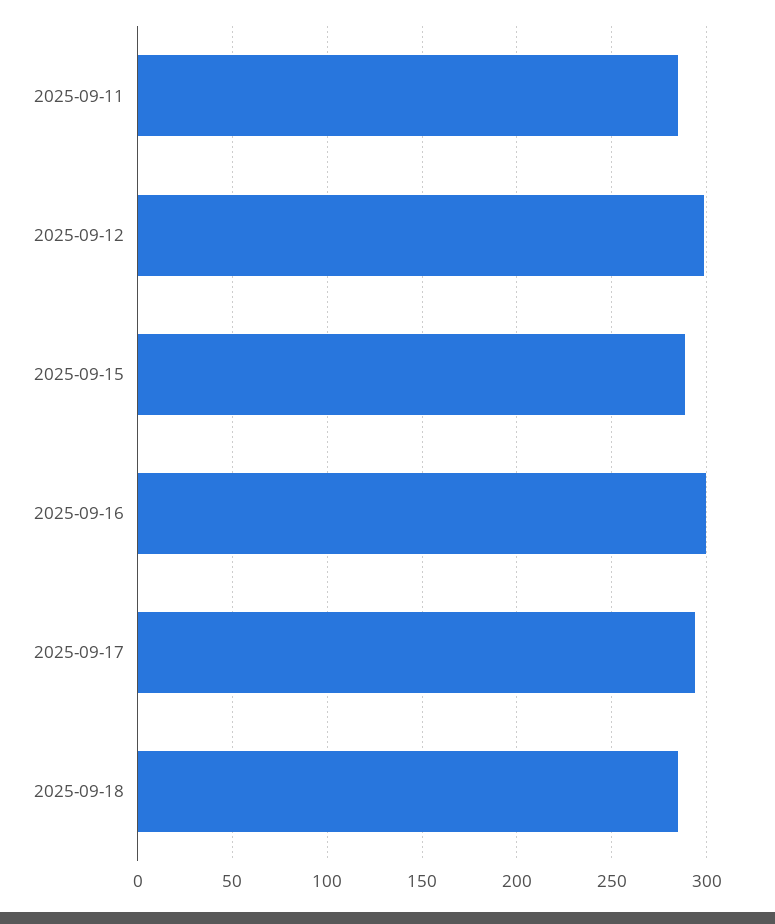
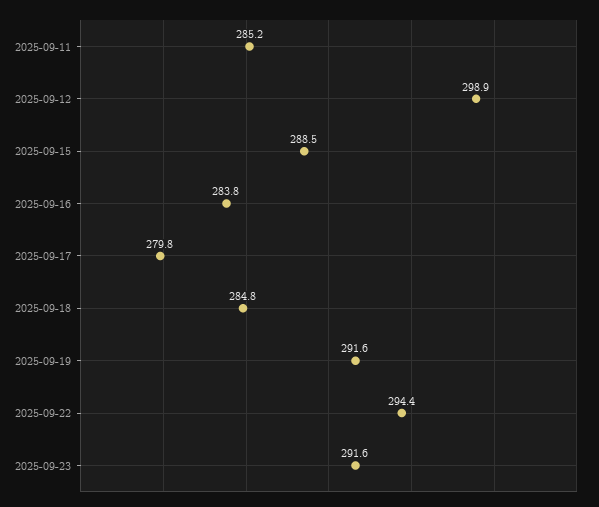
2025-09-16: 300 -> 283.8
2025-09-17: 295 -> 279.8
2025-09-19: none -> 291.6
2025-09-22: none -> 294.4
2025-09-23: none -> 291.6

